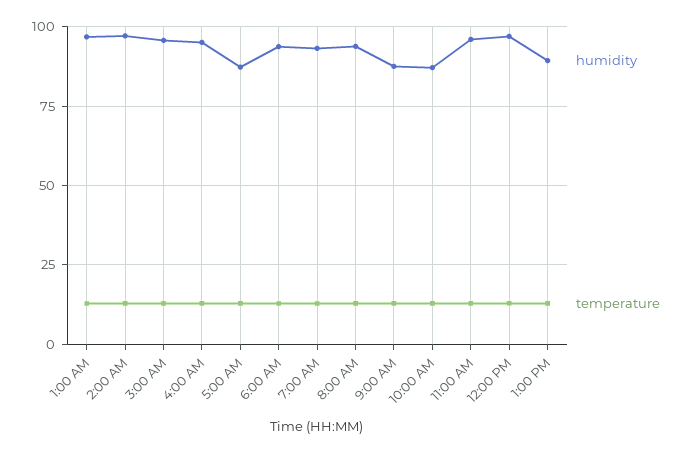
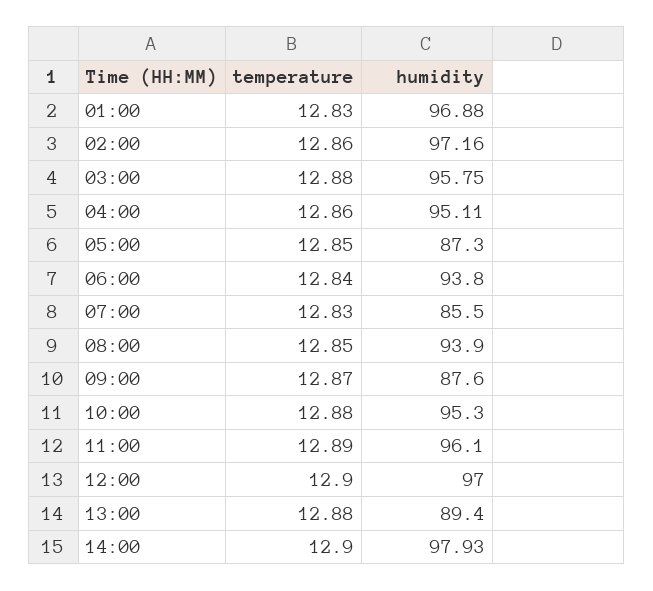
humidity, 7:00 AM: 92.5 -> 85.5
humidity, 10:00 AM: 87.5 -> 95.3
temperature, 14:00: none -> 12.9
humidity, 14:00: none -> 97.93

